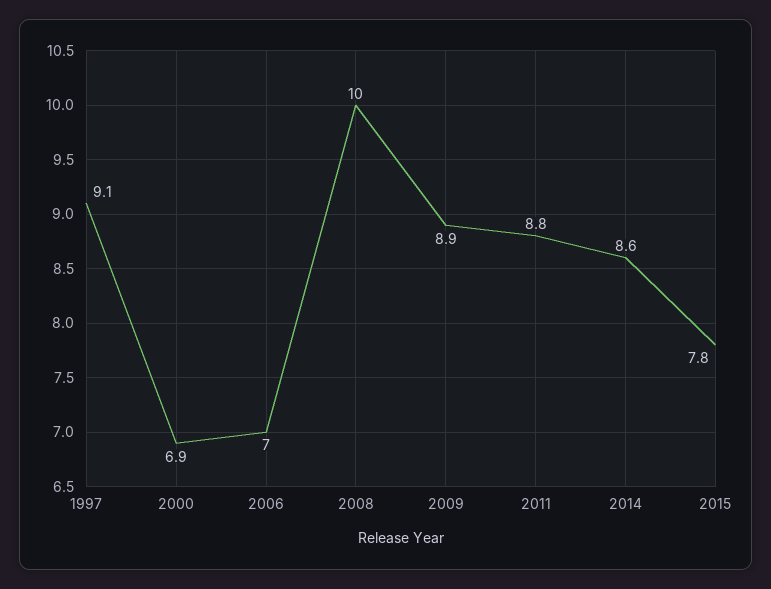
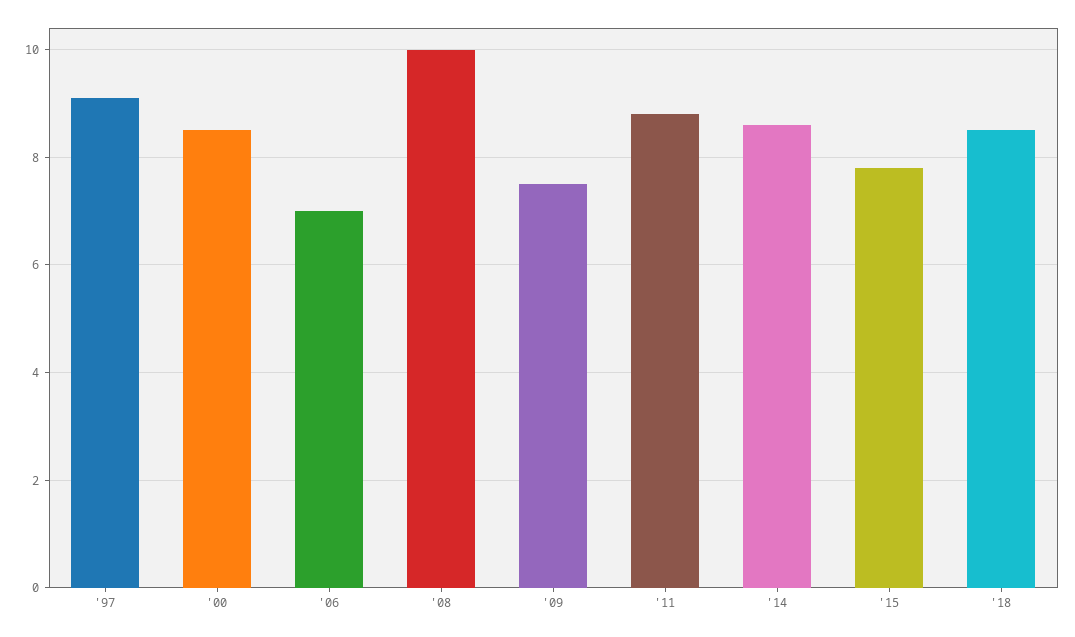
2000: 6.9 -> 8.5
2009: 8.9 -> 7.5
'18: none -> 8.5

